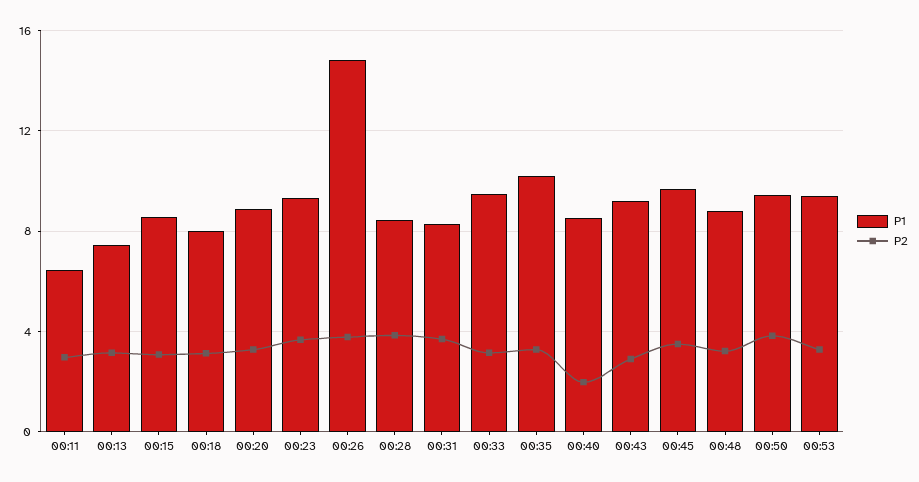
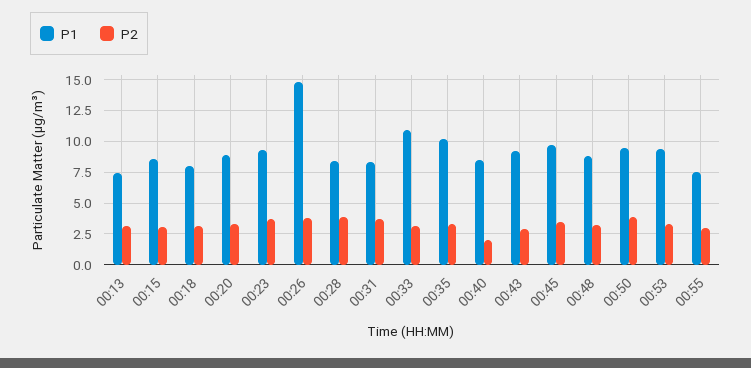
P1, 00:11: 6.5 -> none
P2, 00:11: 3 -> none
P1, 00:33: 9.5 -> 11
P1, 00:55: none -> 7.5
P2, 00:55: none -> 3

